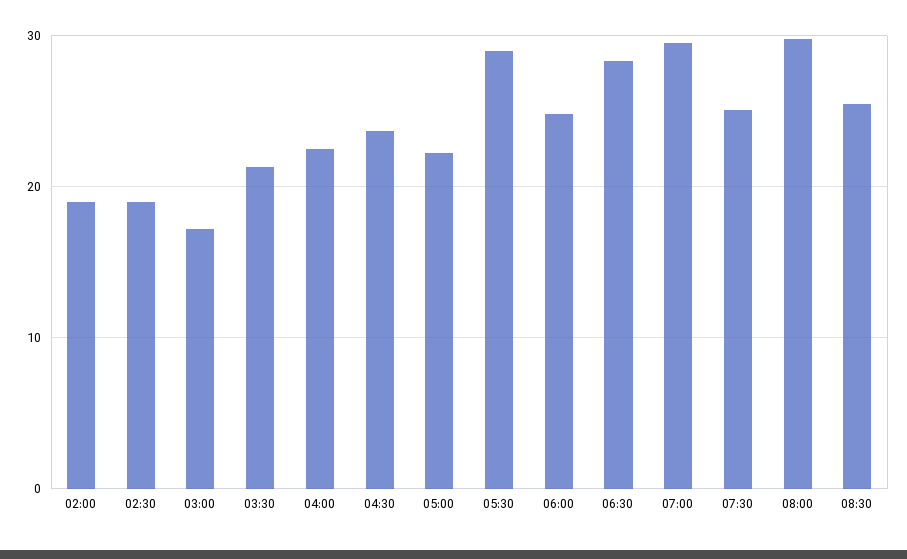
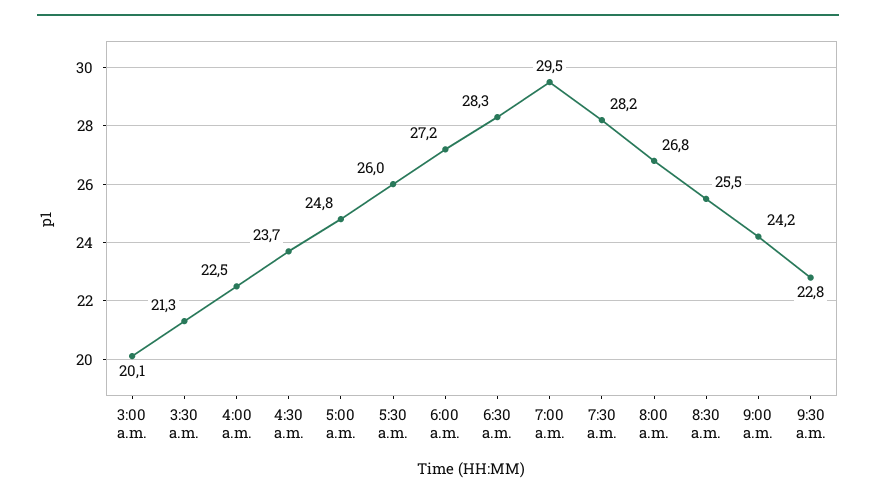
02:00: 19 -> none
02:30: 19 -> none
03:00: 17 -> 20.1
05:00: 22 -> 24.8
05:30: 29 -> 26
06:00: 25 -> 27.2
07:30: 25 -> 28.2
08:00: 30 -> 26.8
9:00 a.m.: none -> 24.2
9:30 a.m.: none -> 22.8

